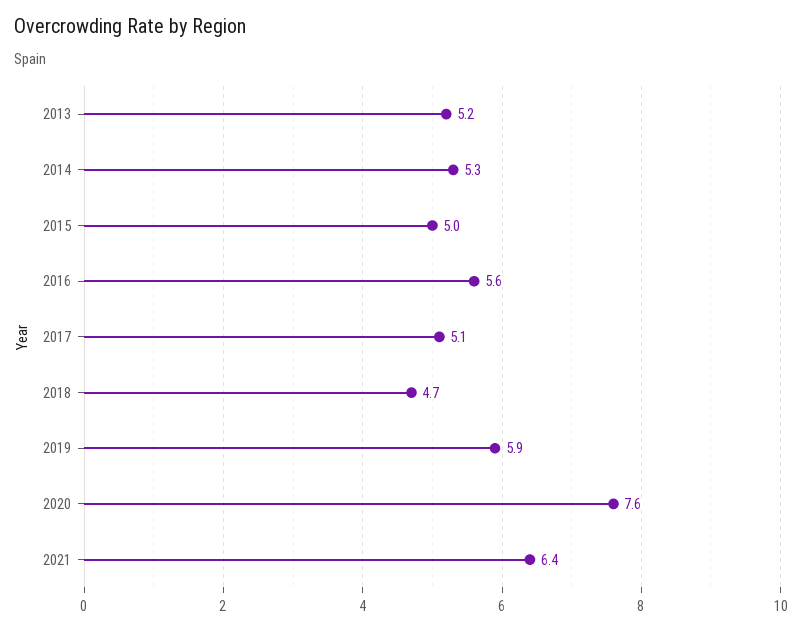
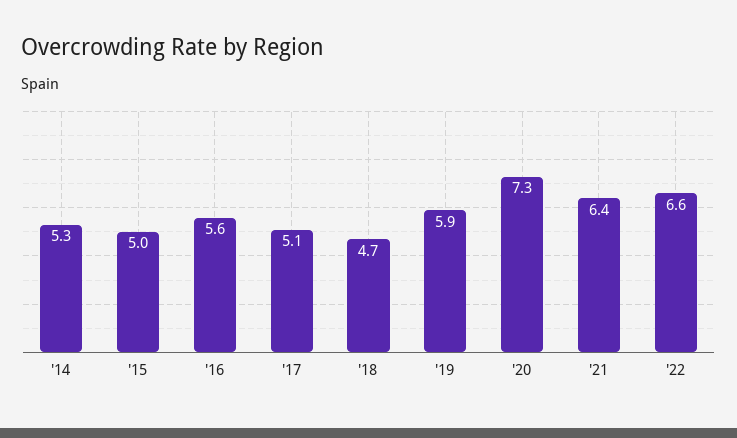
2013: 5.2 -> none
2020: 7.6 -> 7.3
'22: none -> 6.6

